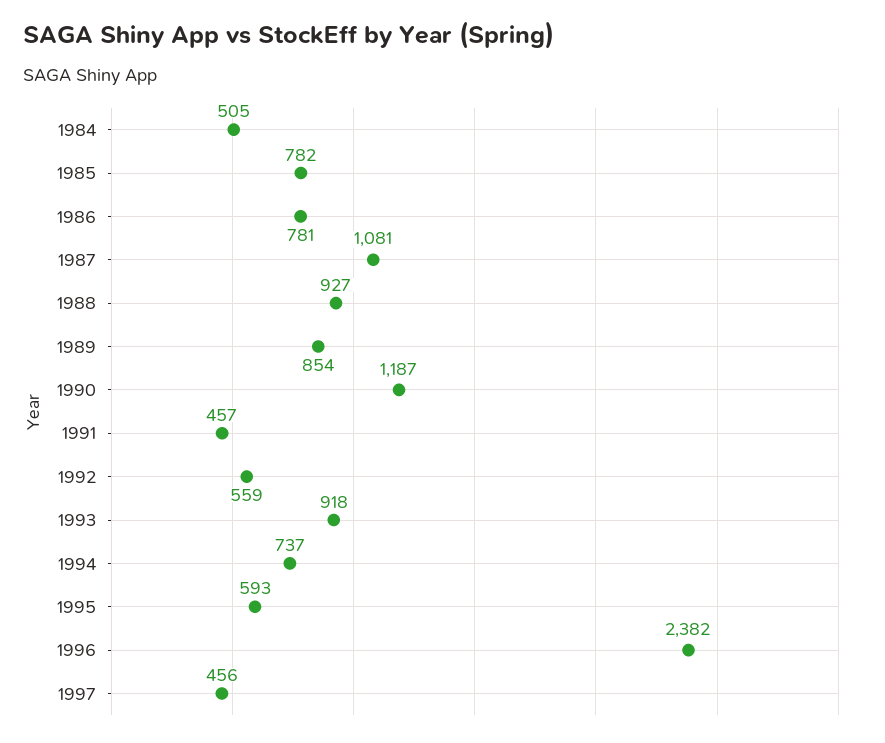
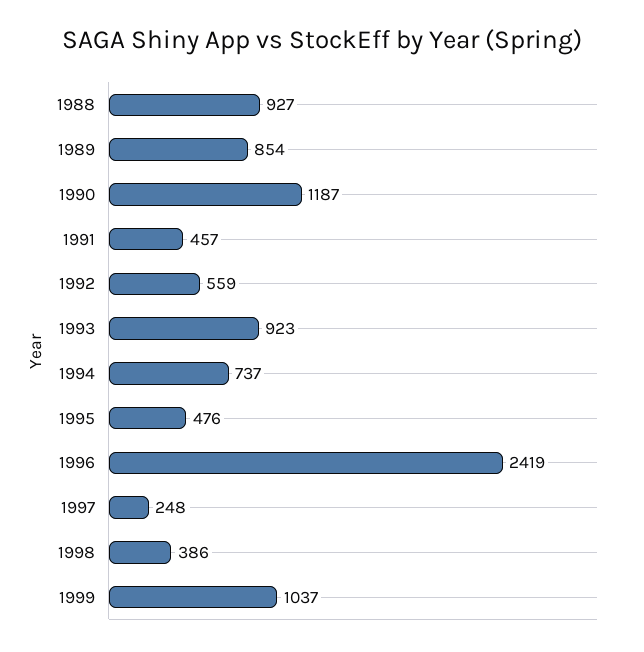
1984: 505 -> none
1985: 782 -> none
1986: 781 -> none
1987: 1081 -> none
1993: 918 -> 923
1995: 593 -> 476
1996: 2382 -> 2419
1997: 456 -> 248
1998: none -> 386
1999: none -> 1037

